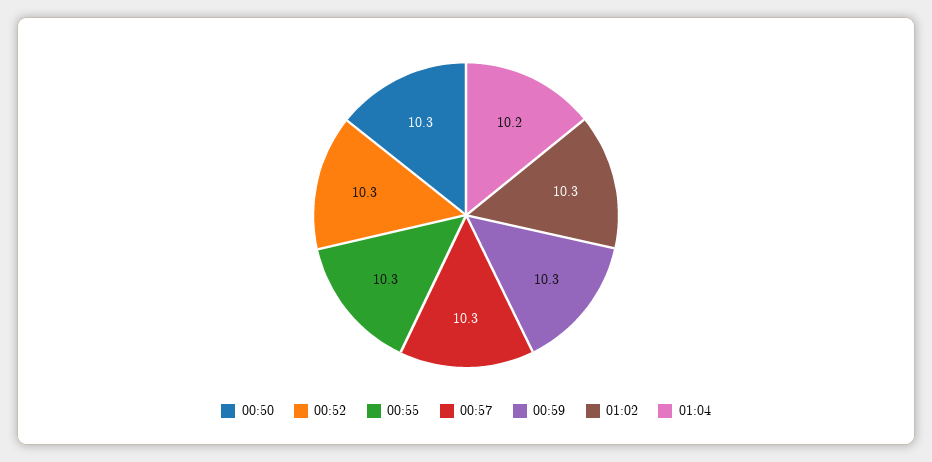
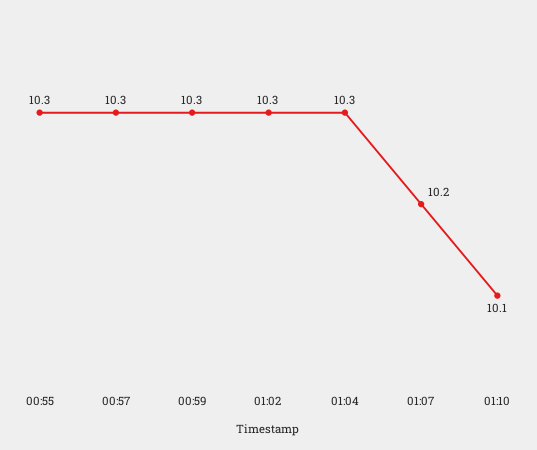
00:50: 10.3 -> none
00:52: 10.3 -> none
01:04: 10.2 -> 10.3
01:07: none -> 10.2
01:10: none -> 10.1

